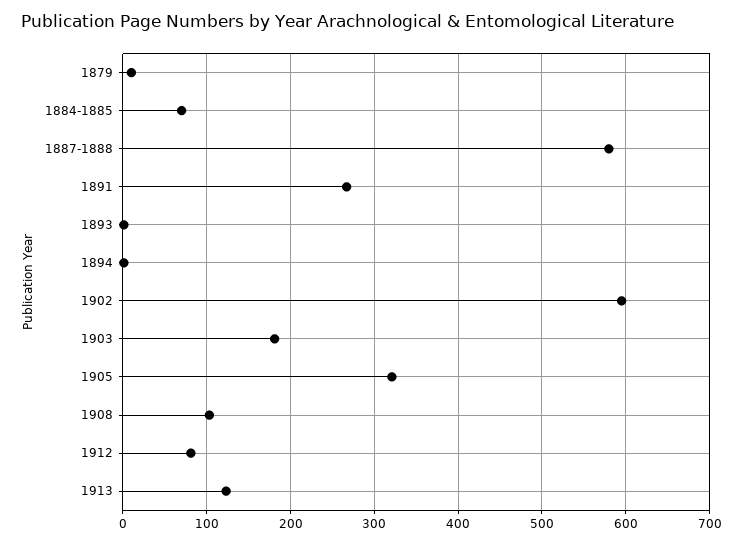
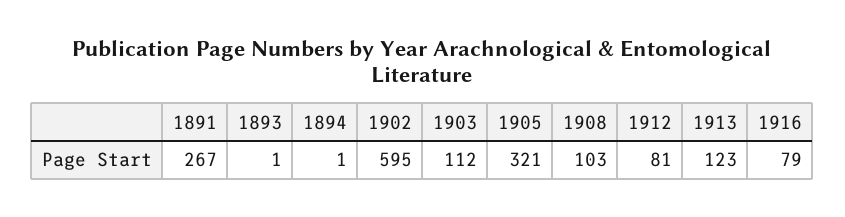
1879: 10 -> none
1884-1885: 70 -> none
1887-1888: 580 -> none
1903: 180 -> 112
1916: none -> 79

